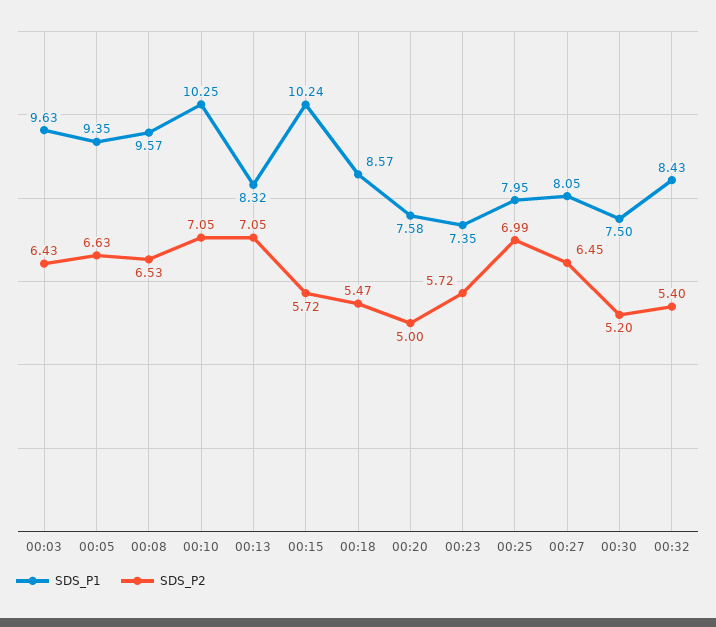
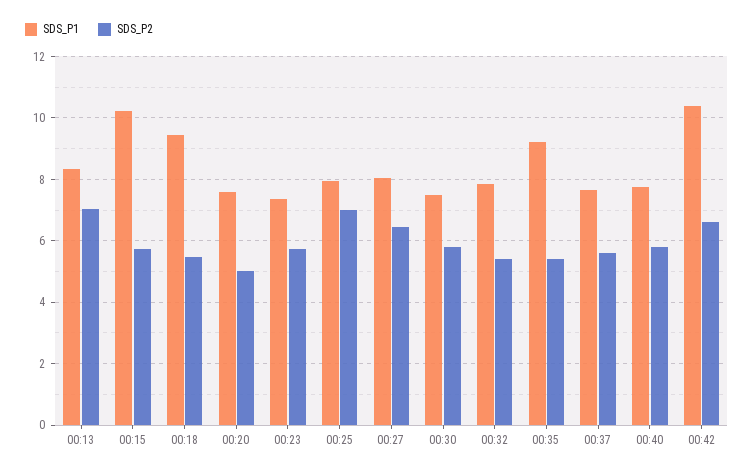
SDS_P1, 00:03: 9.63 -> none
SDS_P2, 00:03: 6.43 -> none
SDS_P1, 00:05: 9.35 -> none
SDS_P2, 00:05: 6.63 -> none
SDS_P1, 00:08: 9.57 -> none
SDS_P2, 00:08: 6.53 -> none
SDS_P1, 00:10: 10.25 -> none
SDS_P2, 00:10: 7.05 -> none
SDS_P1, 00:18: 8.57 -> 9.4
SDS_P2, 00:30: 5.2 -> 5.8
SDS_P1, 00:32: 8.43 -> 7.8
SDS_P1, 00:35: none -> 9.2
SDS_P2, 00:35: none -> 5.4
SDS_P1, 00:37: none -> 7.6
SDS_P2, 00:37: none -> 5.6
SDS_P1, 00:40: none -> 7.8
SDS_P2, 00:40: none -> 5.8
SDS_P1, 00:42: none -> 10.4
SDS_P2, 00:42: none -> 6.6

